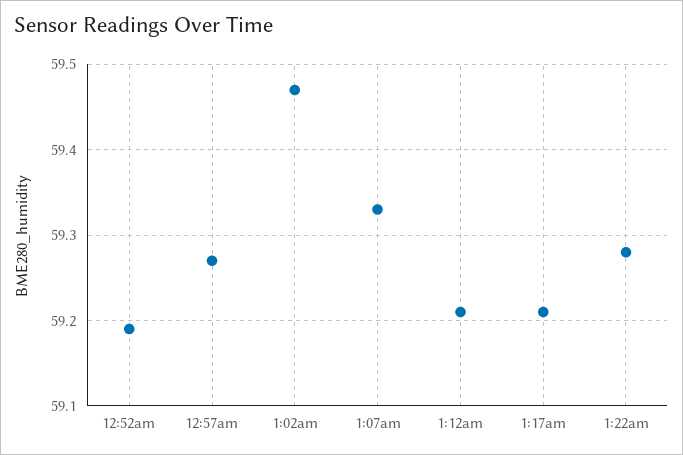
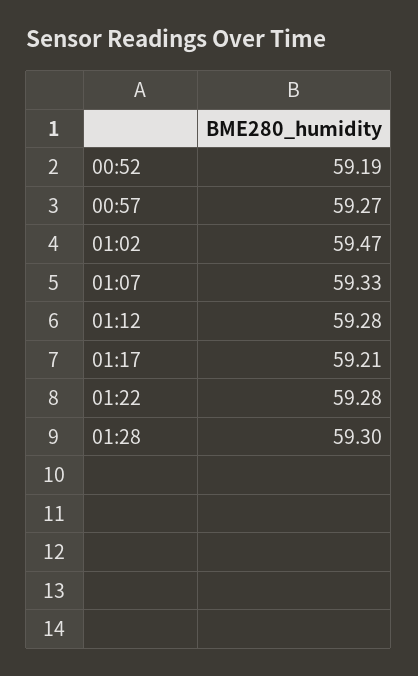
1:12am: 59.21 -> 59.28
01:28: none -> 59.3

